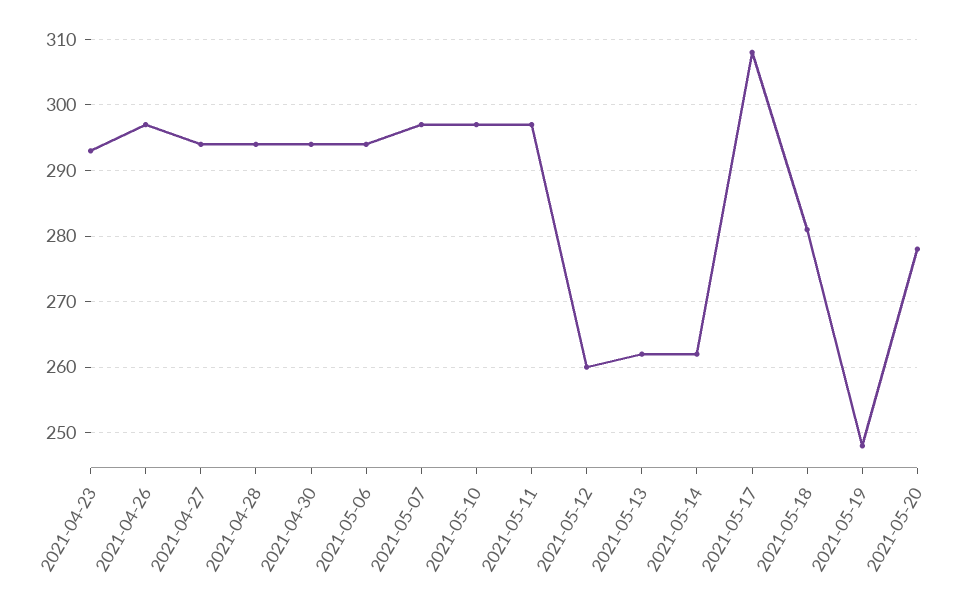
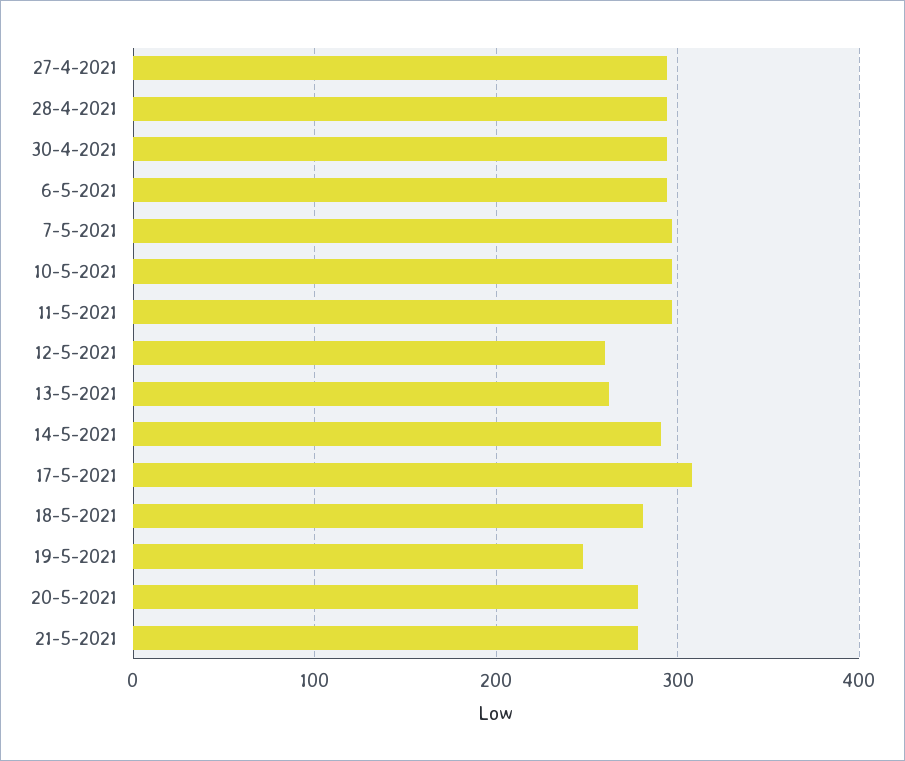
2021-04-23: 293 -> none
2021-04-26: 297 -> none
2021-05-14: 262 -> 290
21-5-2021: none -> 280

